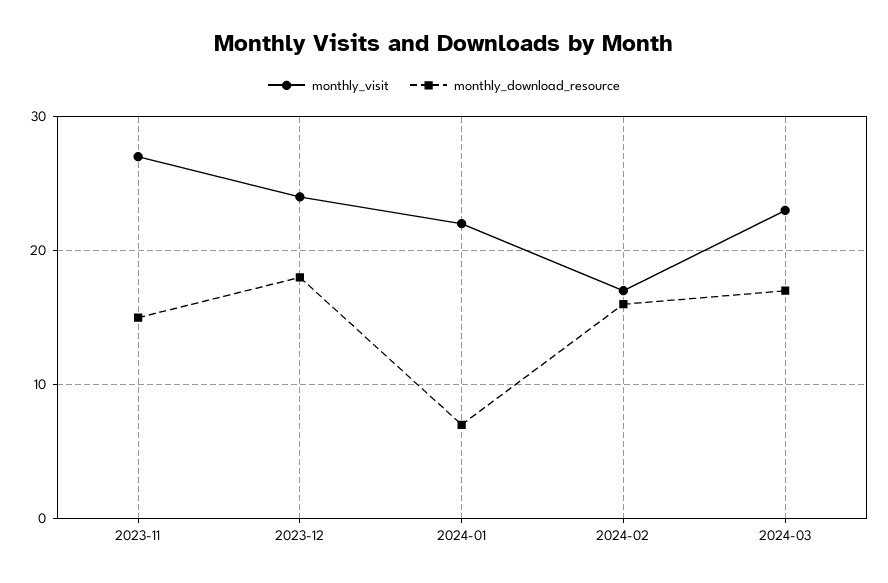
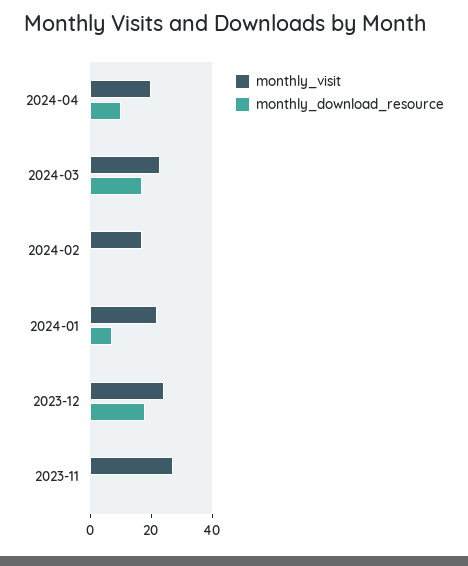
monthly_download_resource, 2023-11: 15 -> 0
monthly_download_resource, 2024-02: 16 -> 0
monthly_visit, 2024-04: none -> 20
monthly_download_resource, 2024-04: none -> 10

